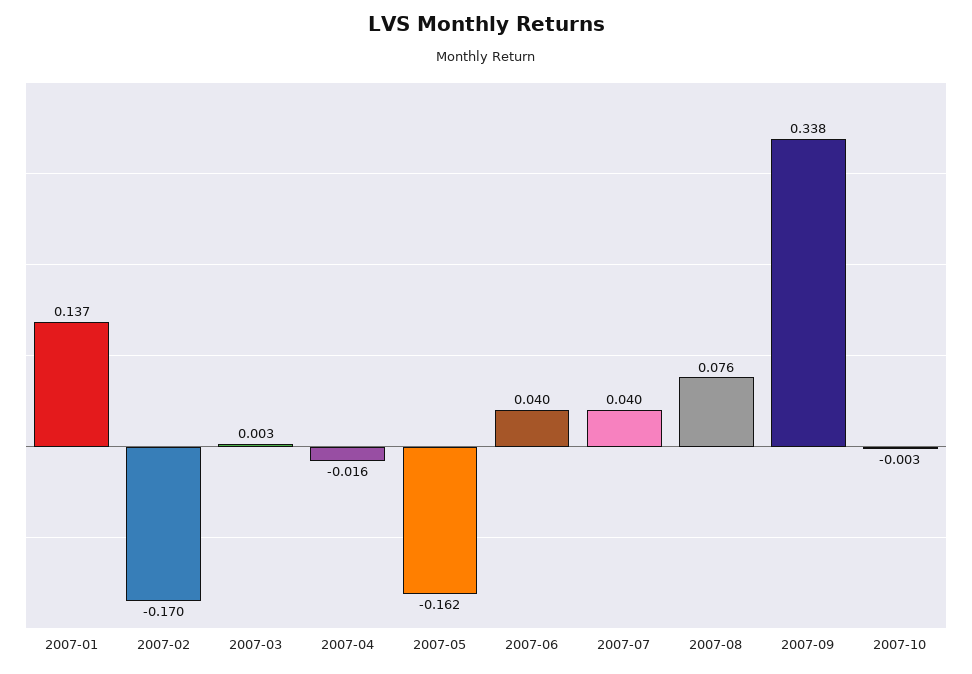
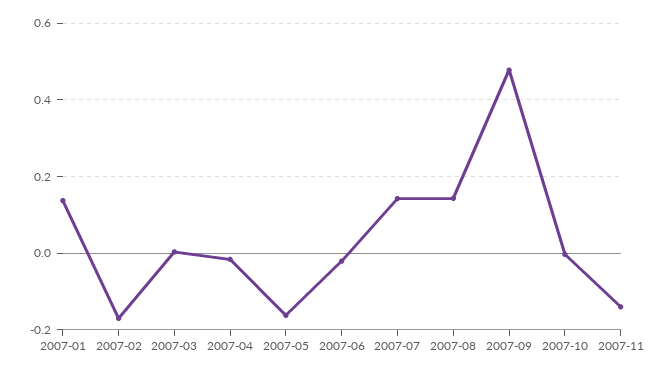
2007-06: 0.04 -> -0.02
2007-07: 0.04 -> 0.14
2007-08: 0.076 -> 0.14
2007-09: 0.338 -> 0.48
2007-11: none -> -0.14

